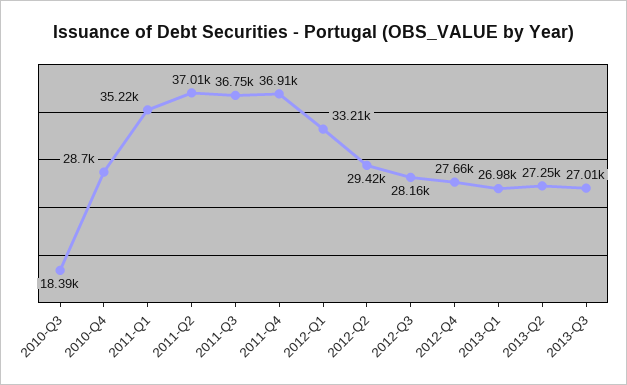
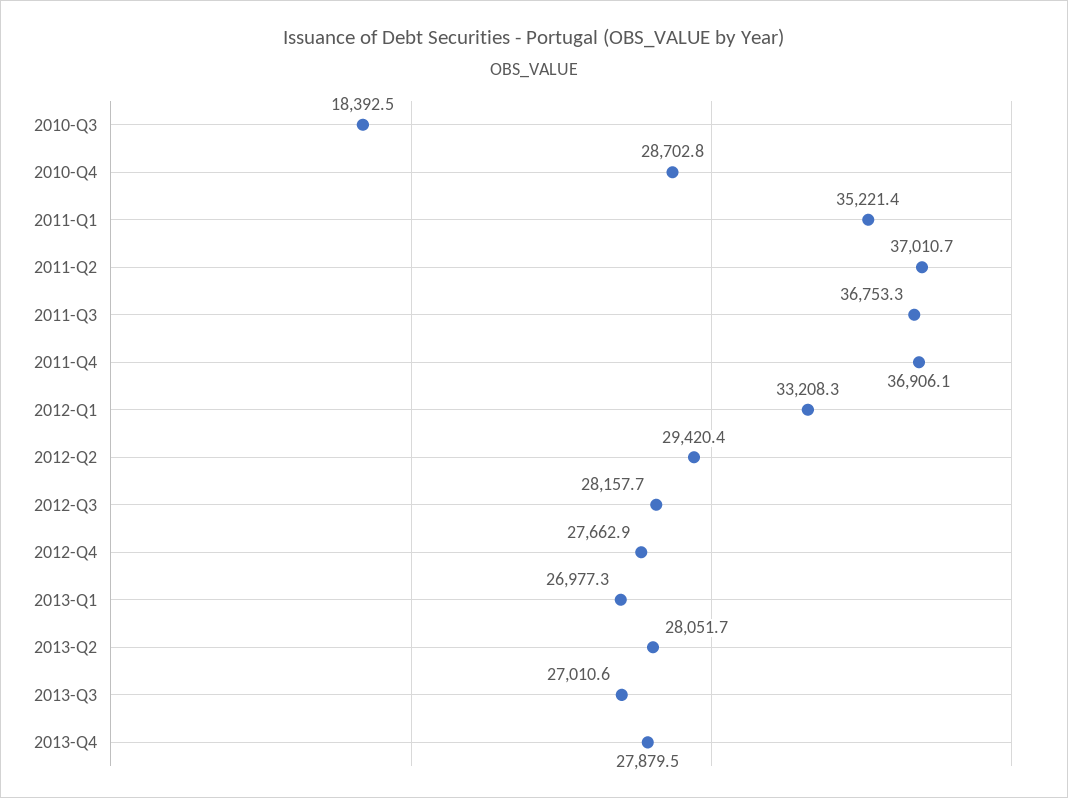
2013-Q2: 27250 -> 28051.7
2013-Q4: none -> 27879.5

